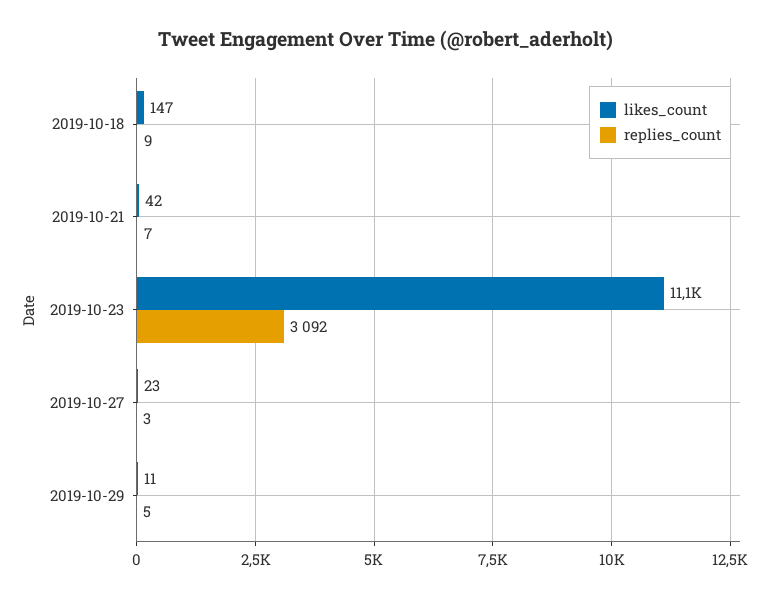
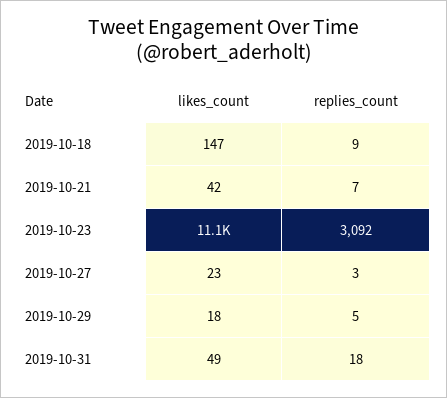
likes_count, 2019-10-29: 11 -> 18
likes_count, 2019-10-31: none -> 49
replies_count, 2019-10-31: none -> 18

